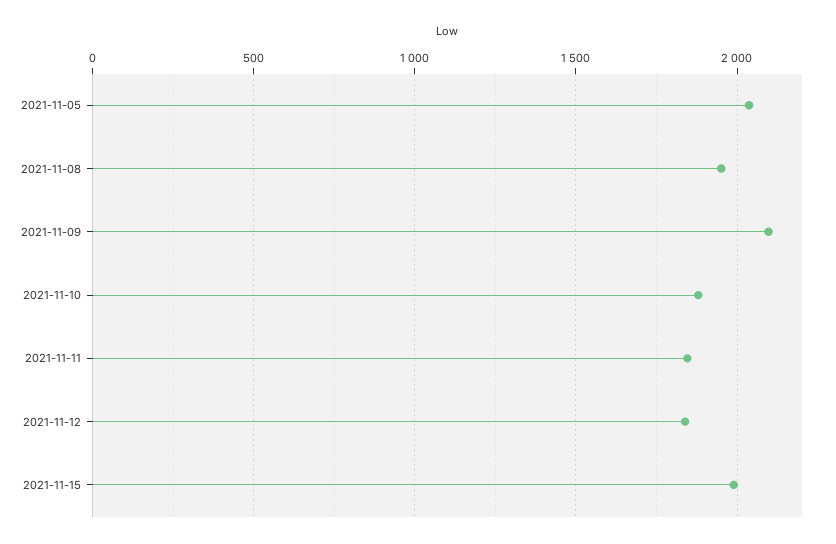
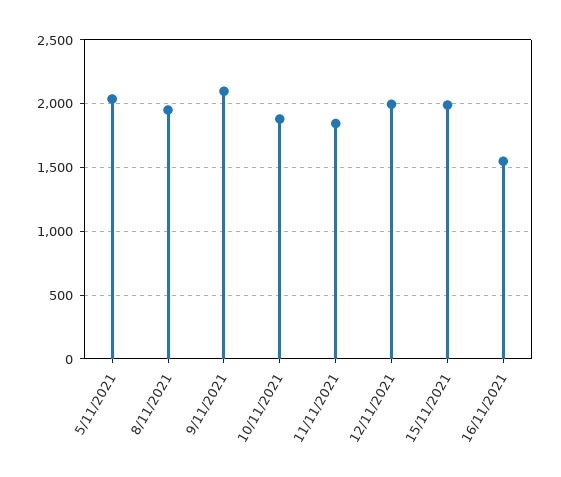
2021-11-12: 1850 -> 2000
16/11/2021: none -> 1550

